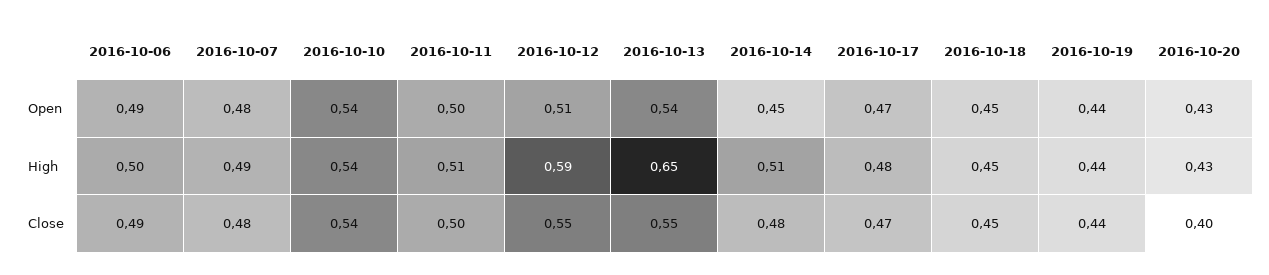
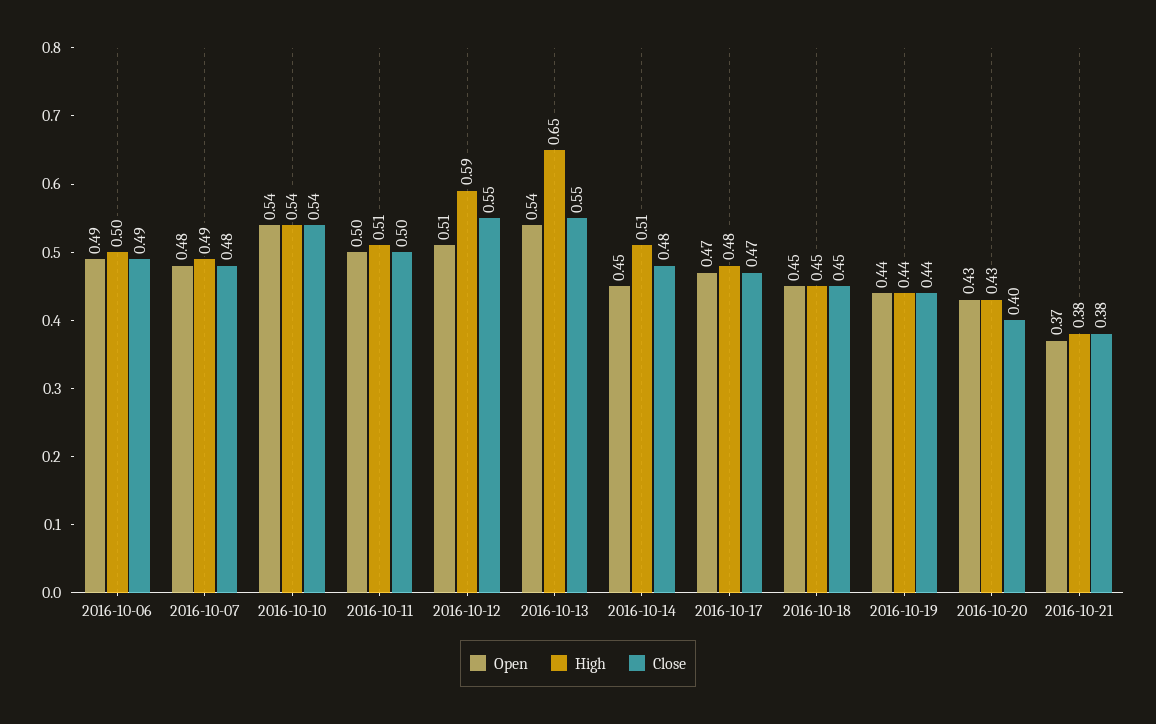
Open, 2016-10-21: none -> 0.37
High, 2016-10-21: none -> 0.38
Close, 2016-10-21: none -> 0.38

